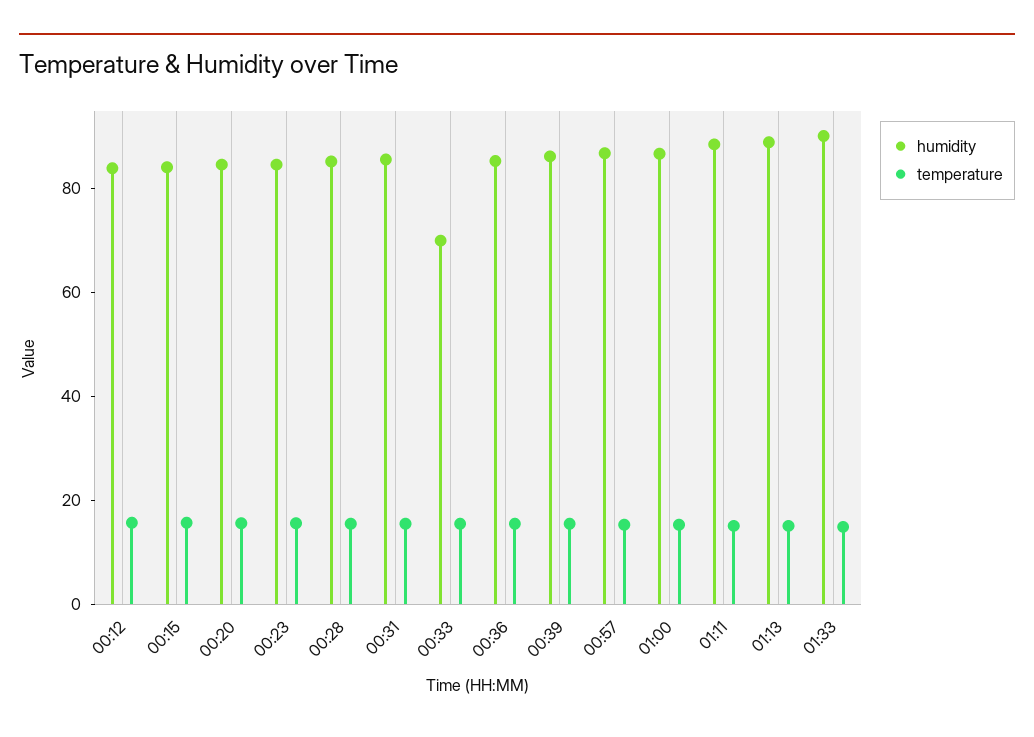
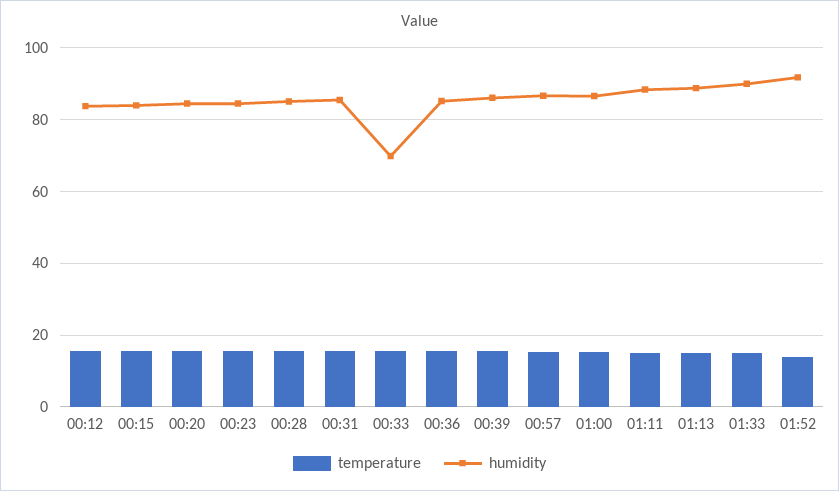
temperature, 01:52: none -> 14
humidity, 01:52: none -> 92

